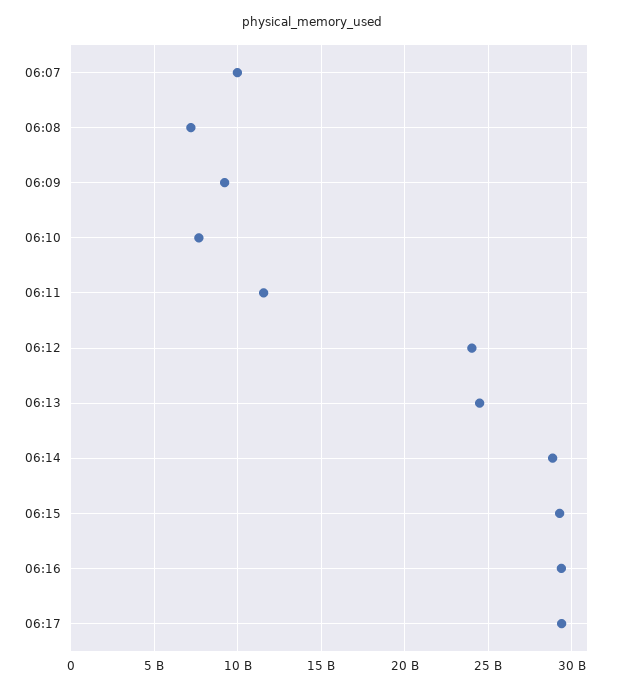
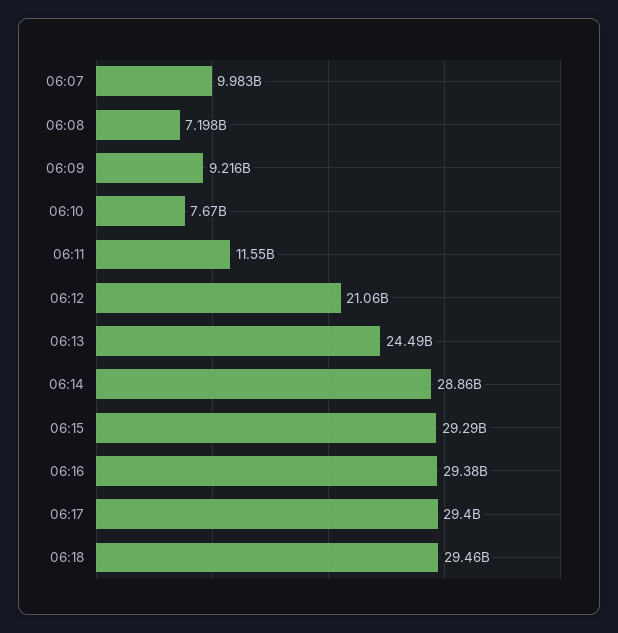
06:12: 24000000000 -> 21060000000
06:18: none -> 29460000000

